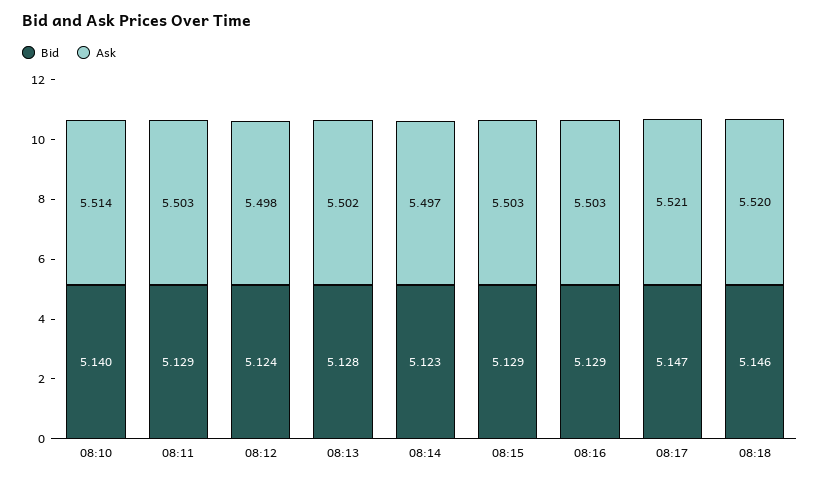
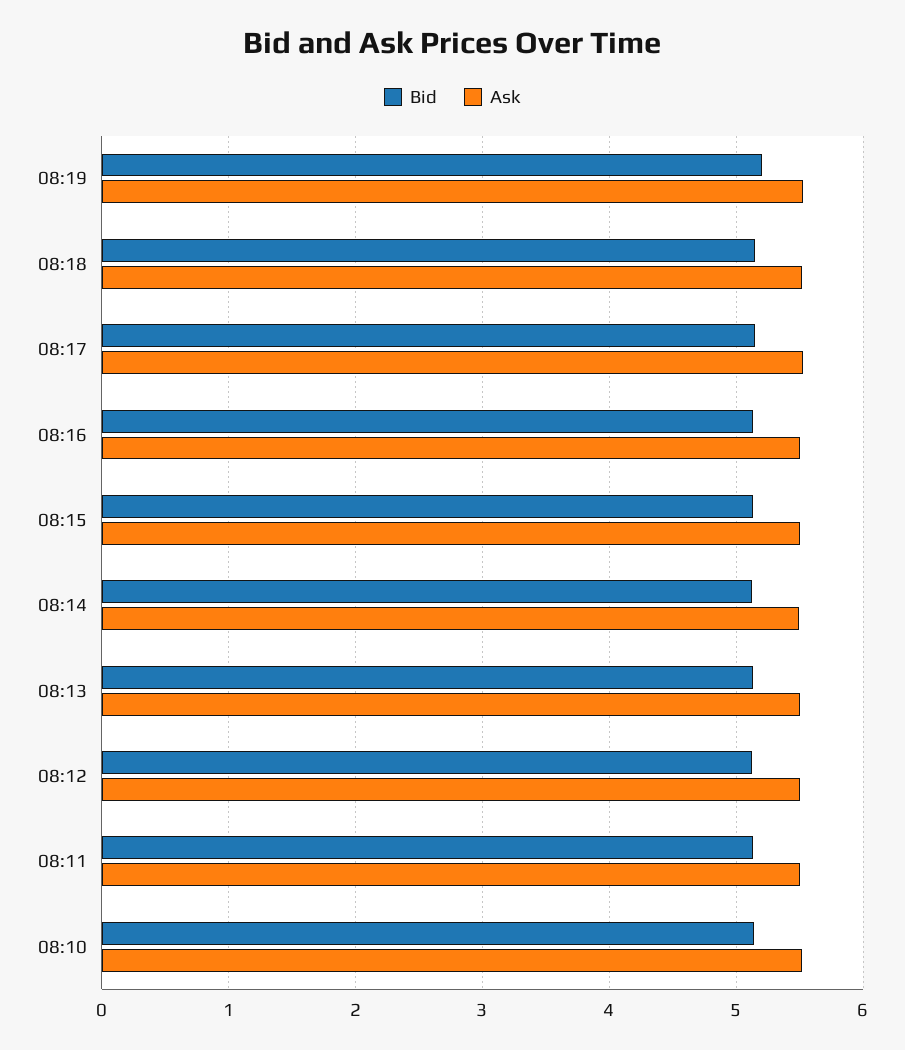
Bid, 08:19: none -> 5.2
Ask, 08:19: none -> 5.5

